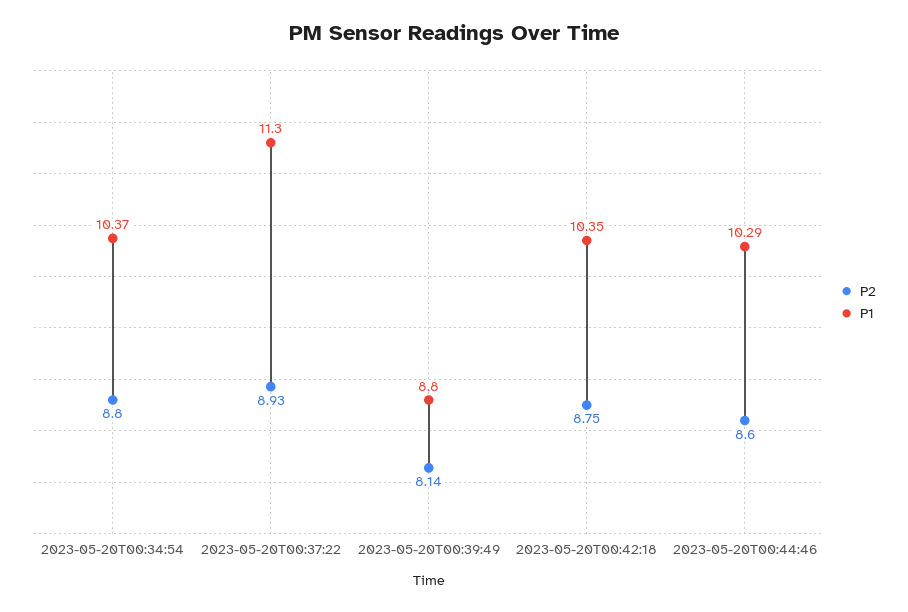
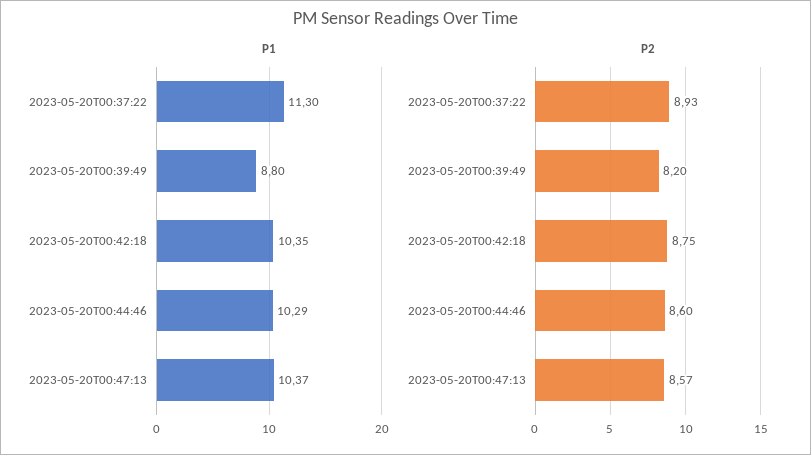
P2, 2023-05-20T00:34:54: 8.8 -> none
P1, 2023-05-20T00:34:54: 10.37 -> none
P2, 2023-05-20T00:39:49: 8.14 -> 8.2
P1, 2023-05-20T00:47:13: none -> 10.37
P2, 2023-05-20T00:47:13: none -> 8.57

